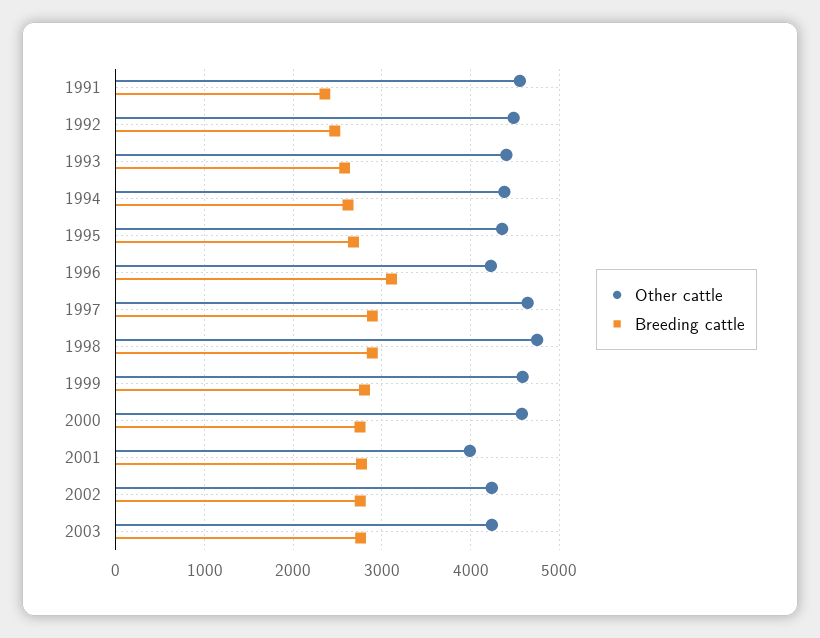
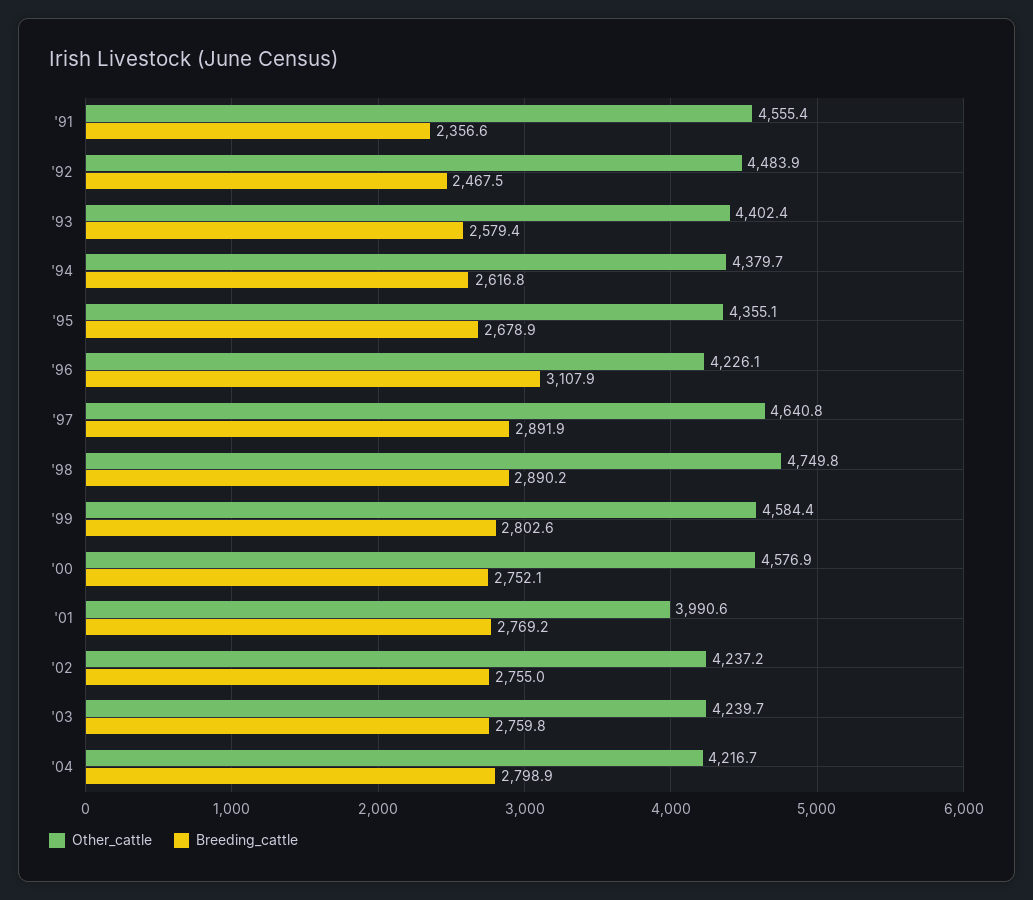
Other cattle, '04: none -> 4216.7
Breeding cattle, '04: none -> 2798.9

